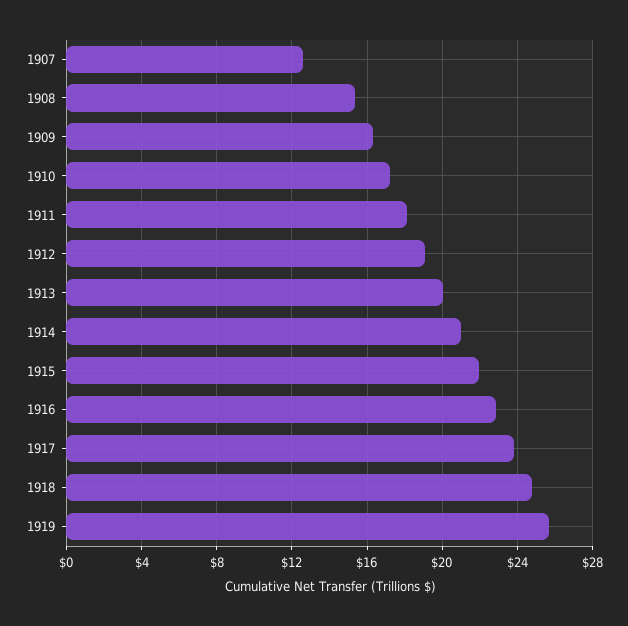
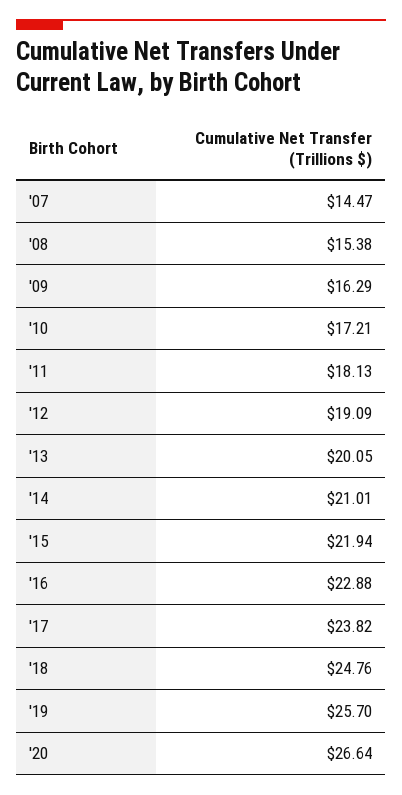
1907: 12.5 -> 14.47
'20: none -> 26.64

